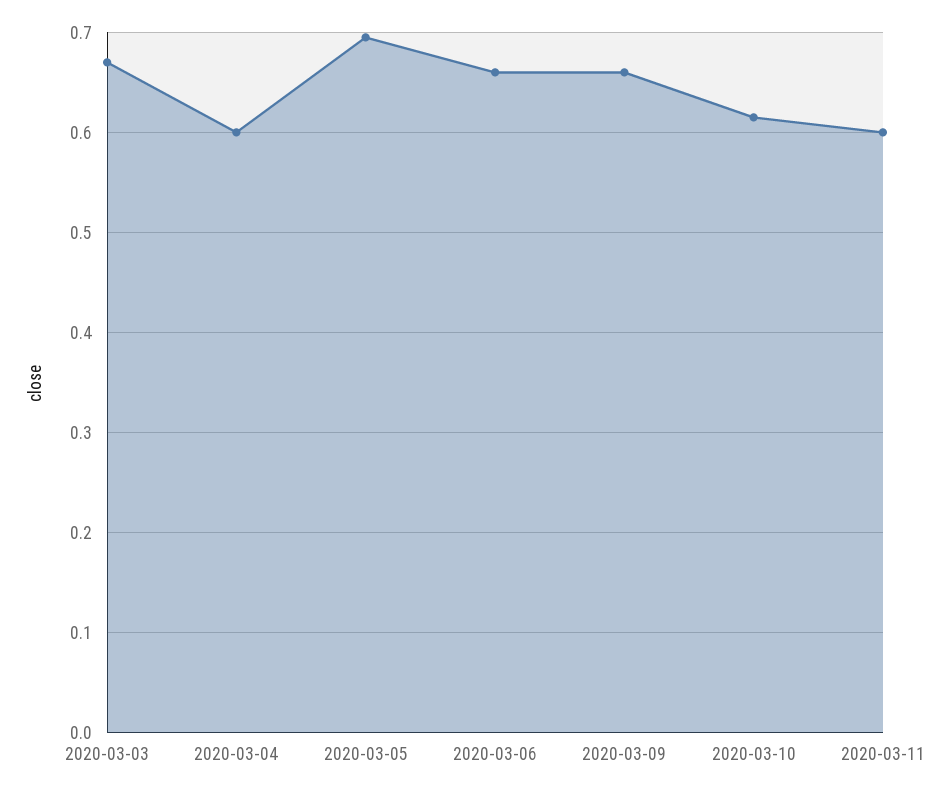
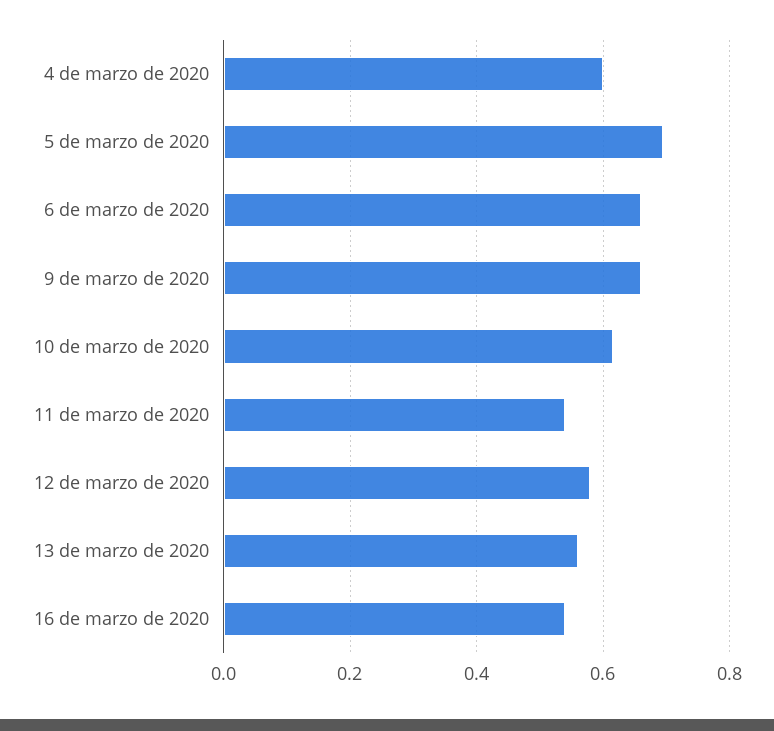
2020-03-03: 0.67 -> none
2020-03-11: 0.6 -> 0.54
12 de marzo de 2020: none -> 0.58
13 de marzo de 2020: none -> 0.56
16 de marzo de 2020: none -> 0.54

